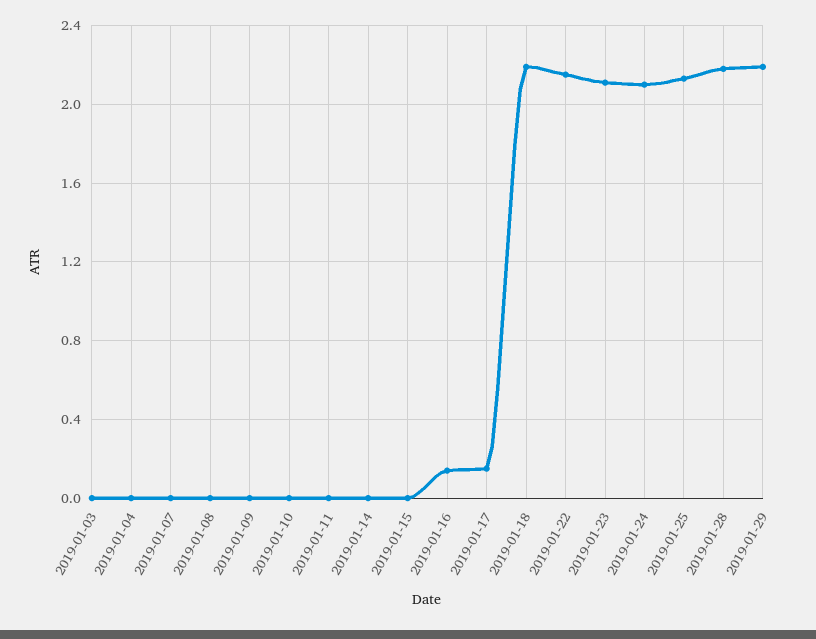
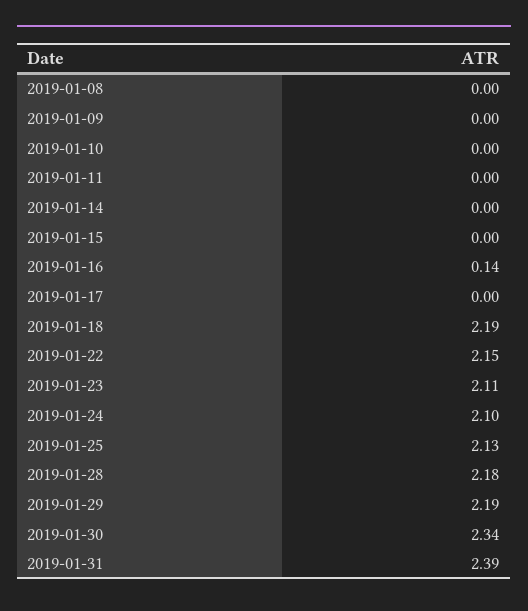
2019-01-03: 0 -> none
2019-01-04: 0 -> none
2019-01-07: 0 -> none
2019-01-17: 0.15 -> 0
2019-01-30: none -> 2.34
2019-01-31: none -> 2.39

